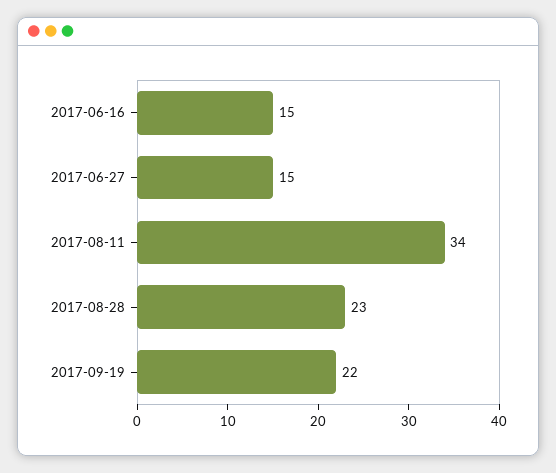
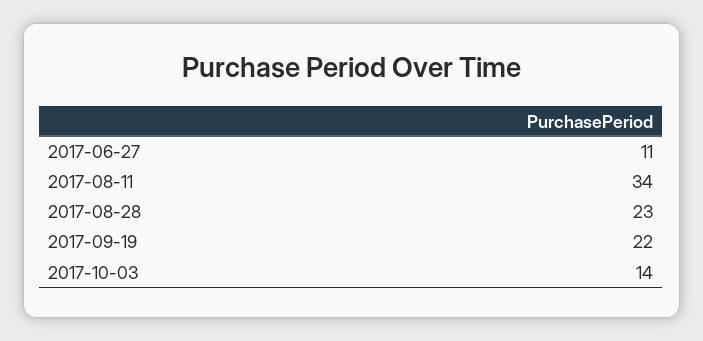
2017-06-16: 15 -> none
2017-06-27: 15 -> 11
2017-10-03: none -> 14

